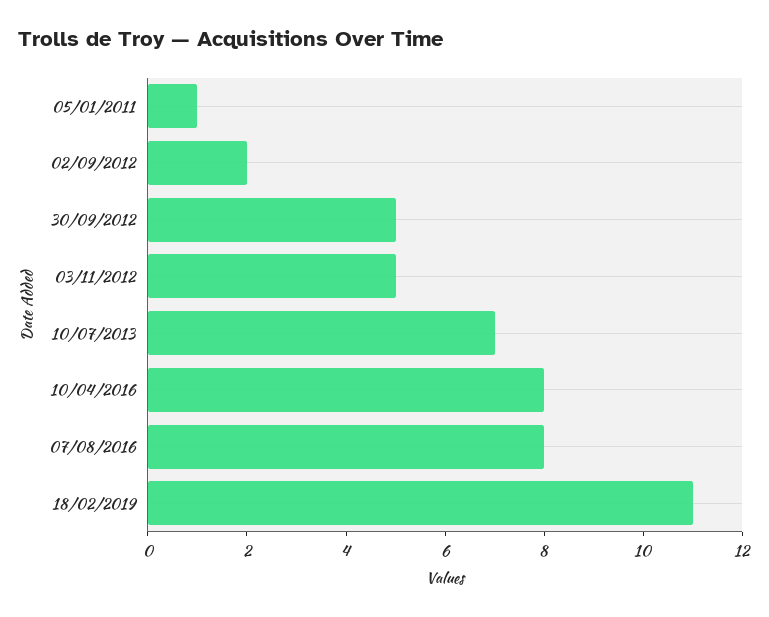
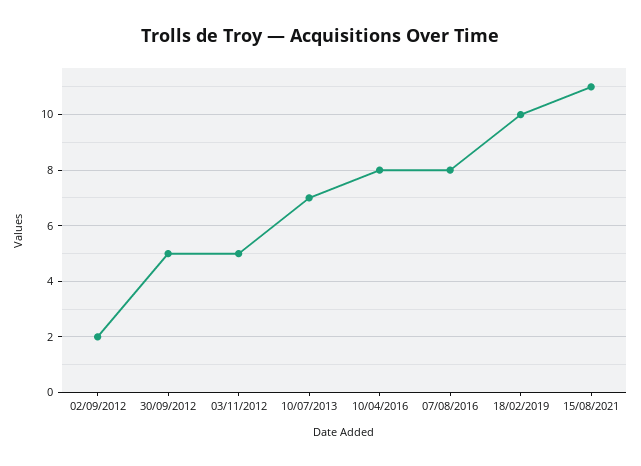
05/01/2011: 1 -> none
18/02/2019: 11 -> 10
15/08/2021: none -> 11

